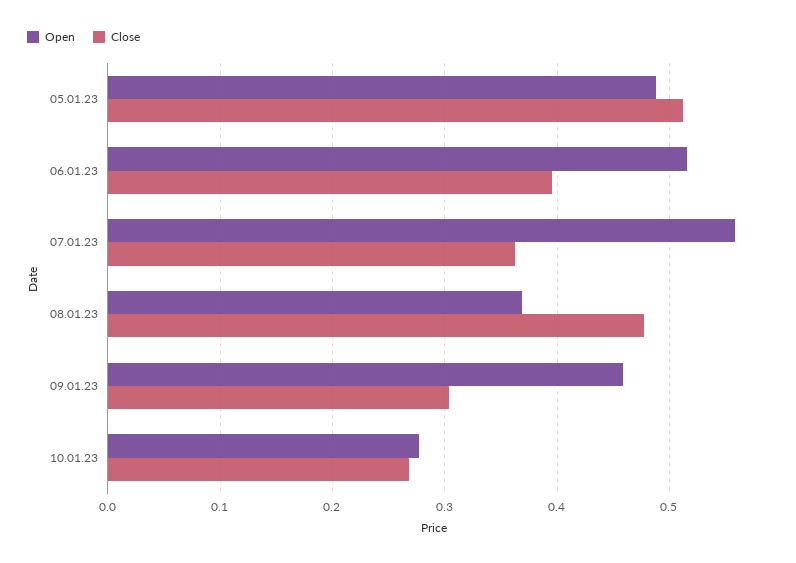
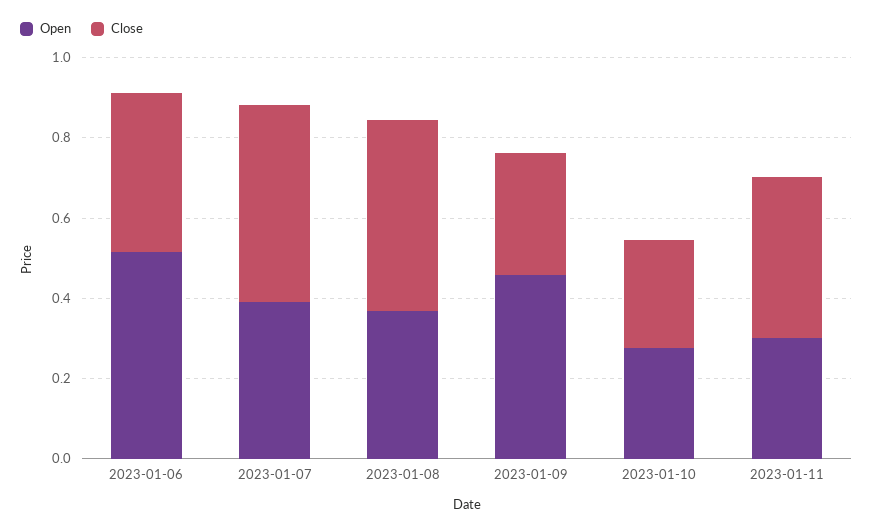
Open, 05.01.23: 0.49 -> none
Close, 05.01.23: 0.51 -> none
Open, 07.01.23: 0.56 -> 0.4
Close, 07.01.23: 0.36 -> 0.5
Open, 2023-01-11: none -> 0.3
Close, 2023-01-11: none -> 0.4

